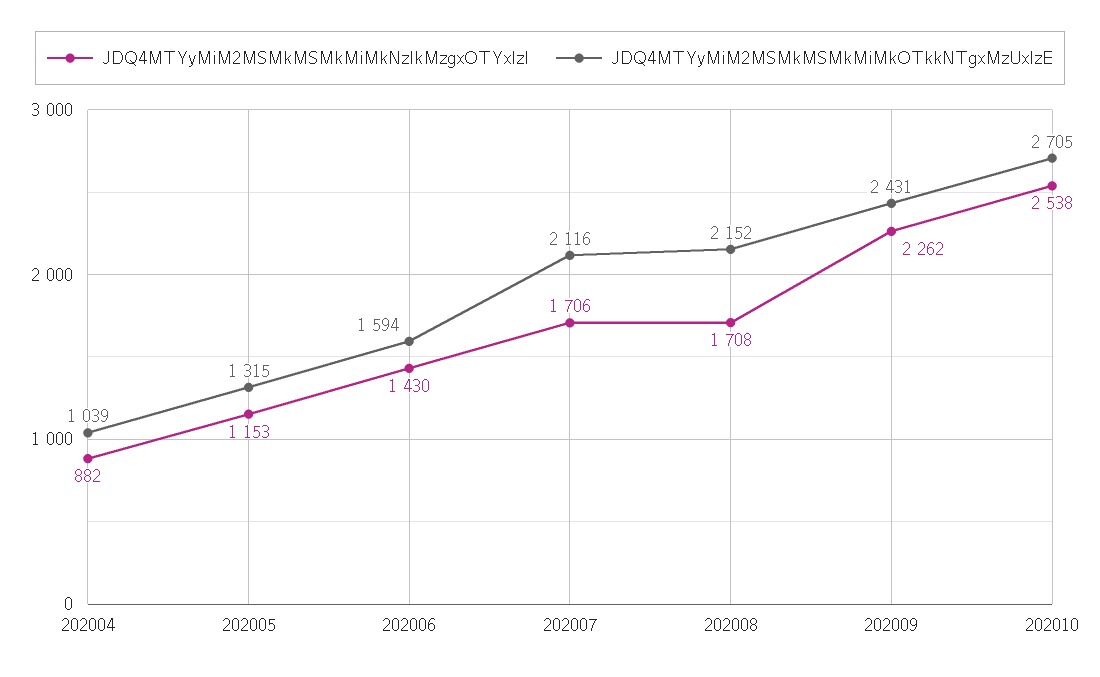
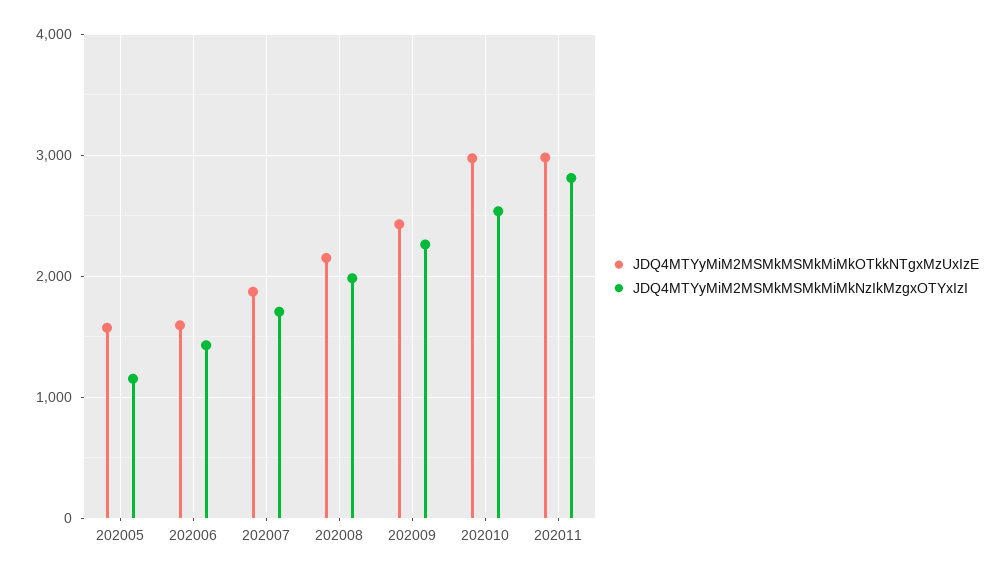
JDQ4MTYyMiM2MSMkMSMkMiMkNzIkMzgxOTYxIzI, 202004: 882 -> none
JDQ4MTYyMiM2MSMkMSMkMiMkOTkkNTgxMzUxIzE, 202004: 1039 -> none
JDQ4MTYyMiM2MSMkMSMkMiMkOTkkNTgxMzUxIzE, 202005: 1315 -> 1600
JDQ4MTYyMiM2MSMkMSMkMiMkOTkkNTgxMzUxIzE, 202007: 2116 -> 1900
JDQ4MTYyMiM2MSMkMSMkMiMkNzIkMzgxOTYxIzI, 202008: 1708 -> 2000
JDQ4MTYyMiM2MSMkMSMkMiMkOTkkNTgxMzUxIzE, 202010: 2705 -> 3000
JDQ4MTYyMiM2MSMkMSMkMiMkOTkkNTgxMzUxIzE, 202011: none -> 3000
JDQ4MTYyMiM2MSMkMSMkMiMkNzIkMzgxOTYxIzI, 202011: none -> 2800

